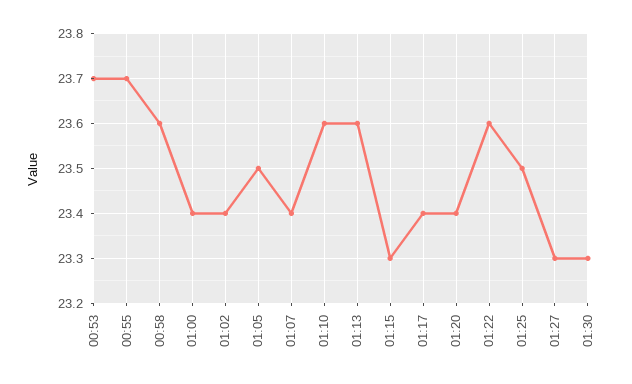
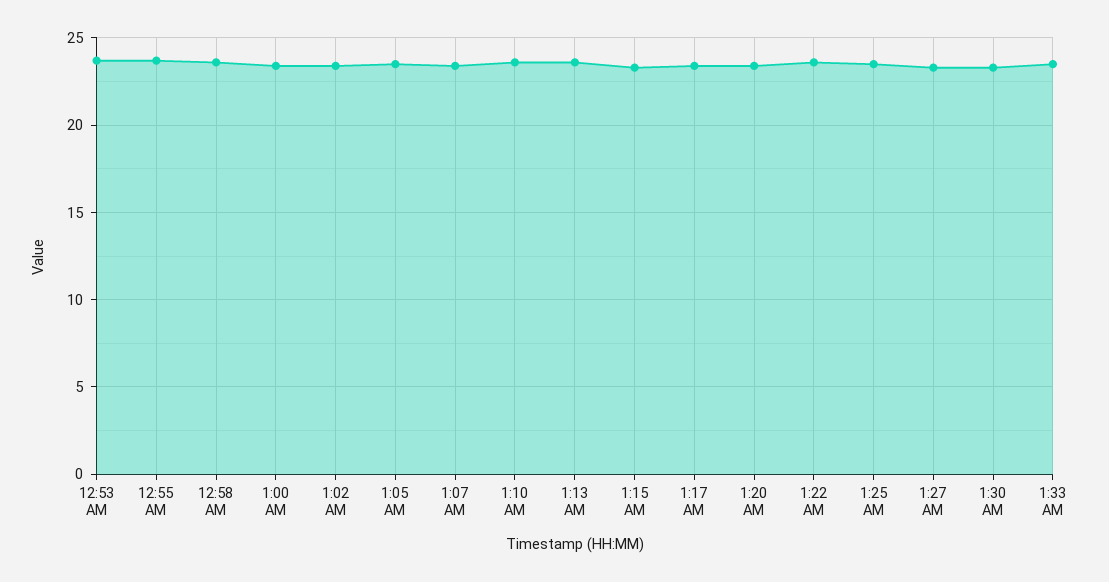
1:33 AM: none -> 23.5

